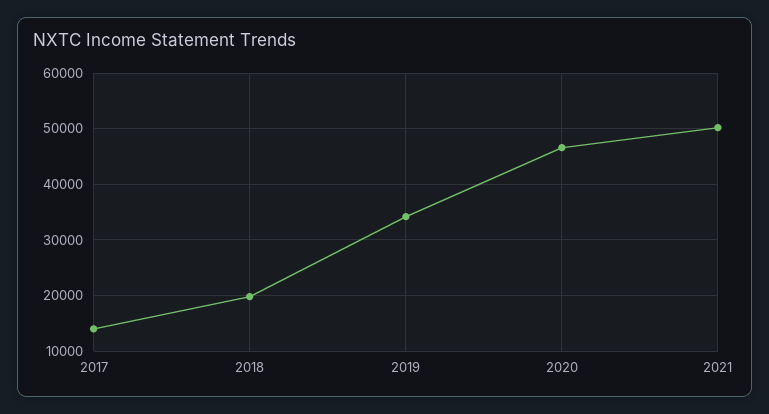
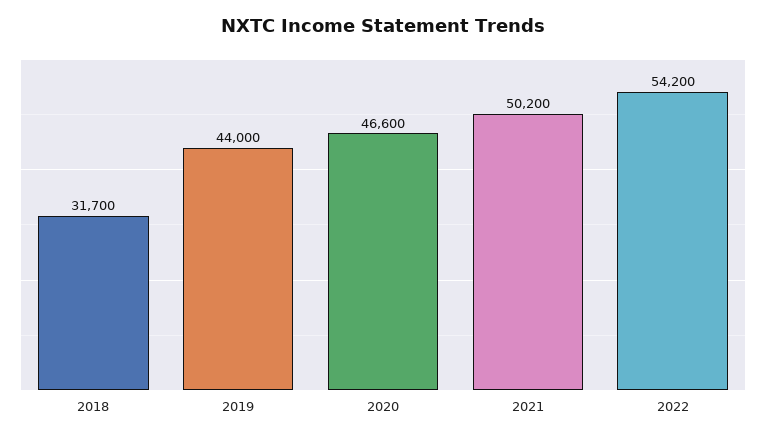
2017: 14000 -> none
2018: 20000 -> 31700
2019: 34000 -> 44000
2022: none -> 54200

